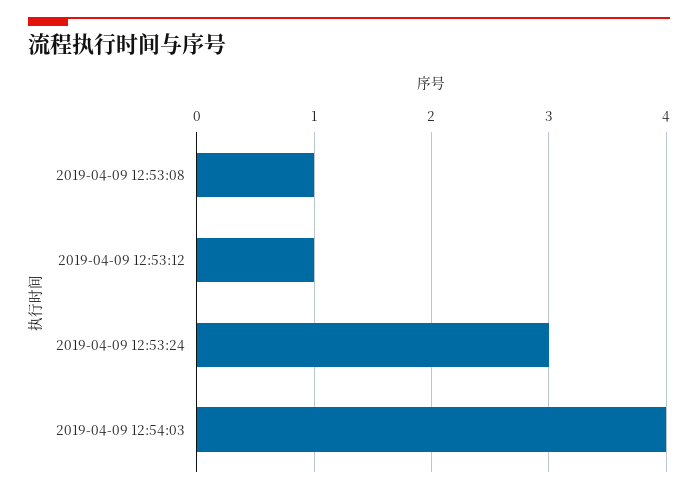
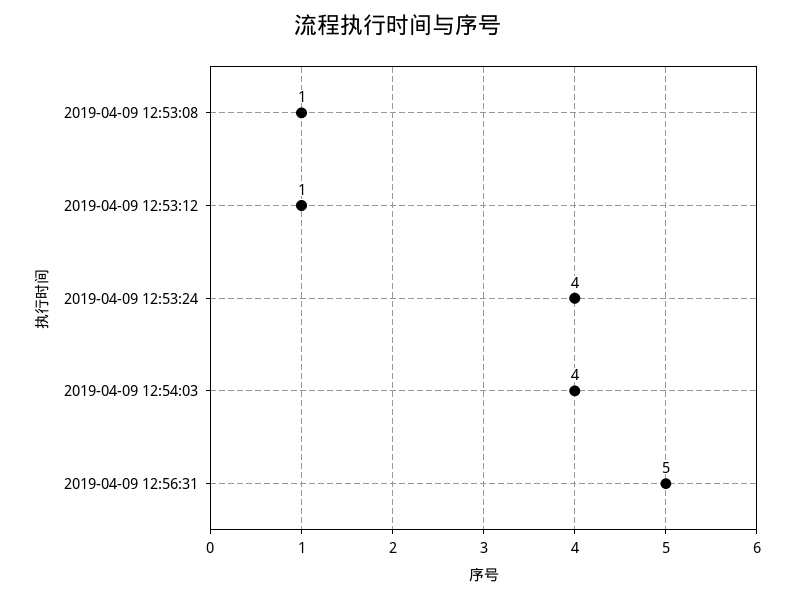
2019-04-09 12:53:24: 3 -> 4
2019-04-09 12:56:31: none -> 5

